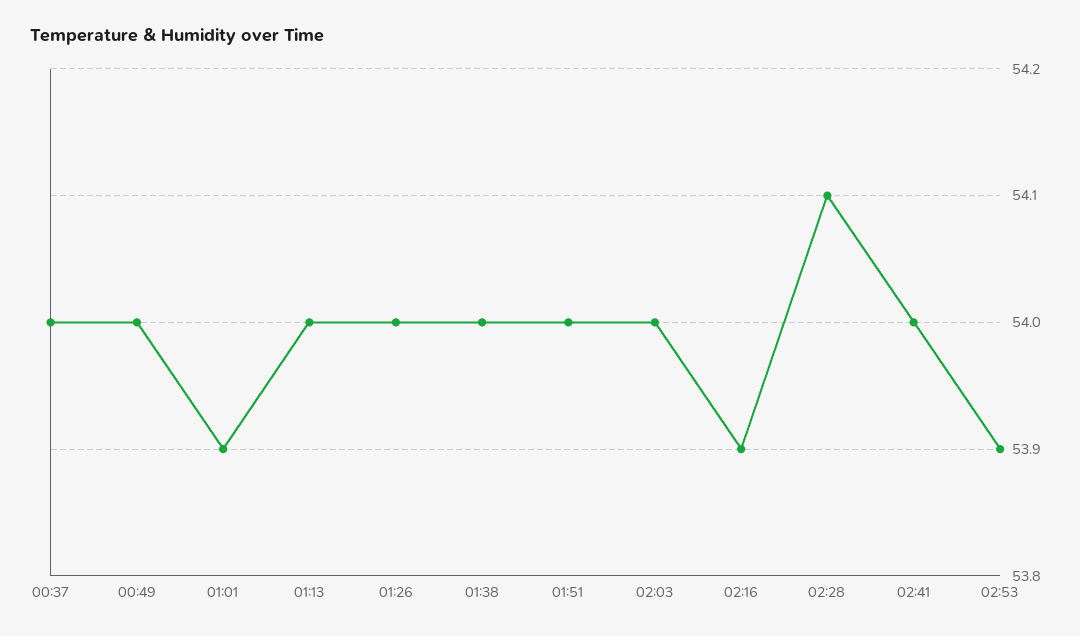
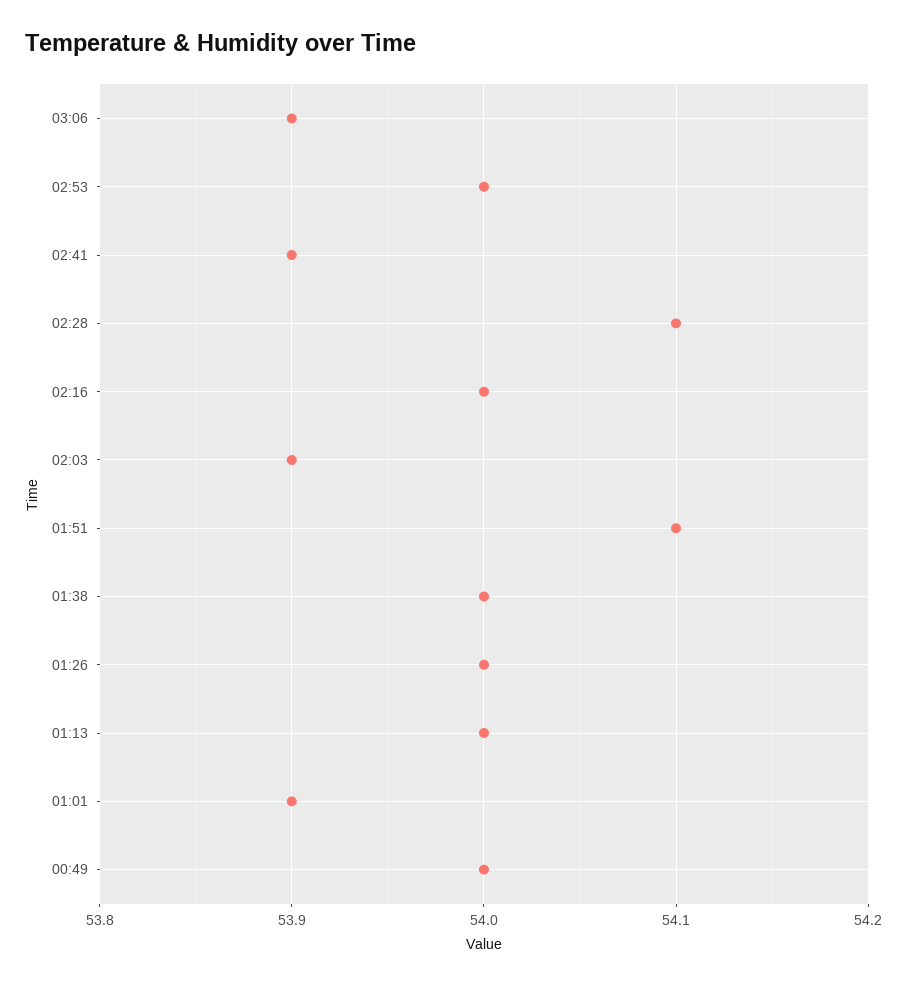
00:37: 54 -> none
01:51: 54 -> 54.1
02:03: 54 -> 53.9
02:16: 53.9 -> 54
02:41: 54 -> 53.9
02:53: 53.9 -> 54
03:06: none -> 53.9

